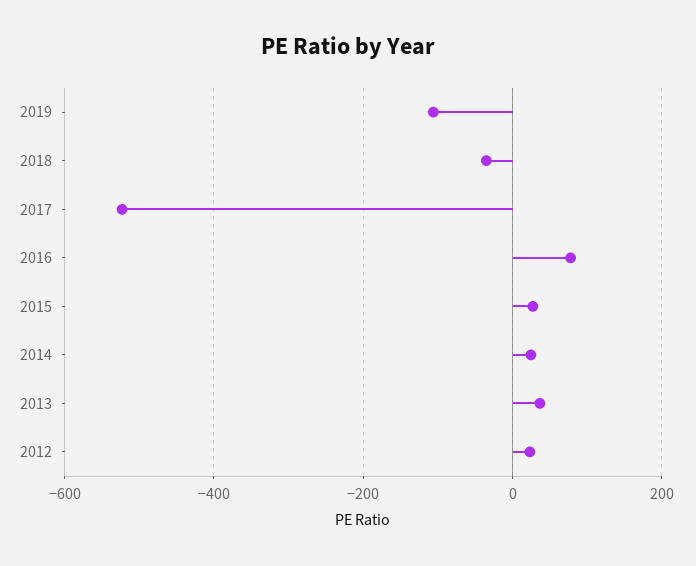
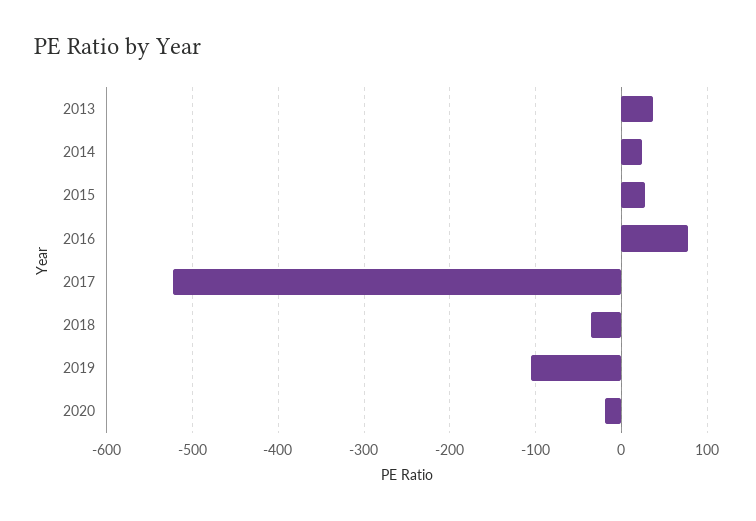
2012: 20 -> none
2020: none -> -20

